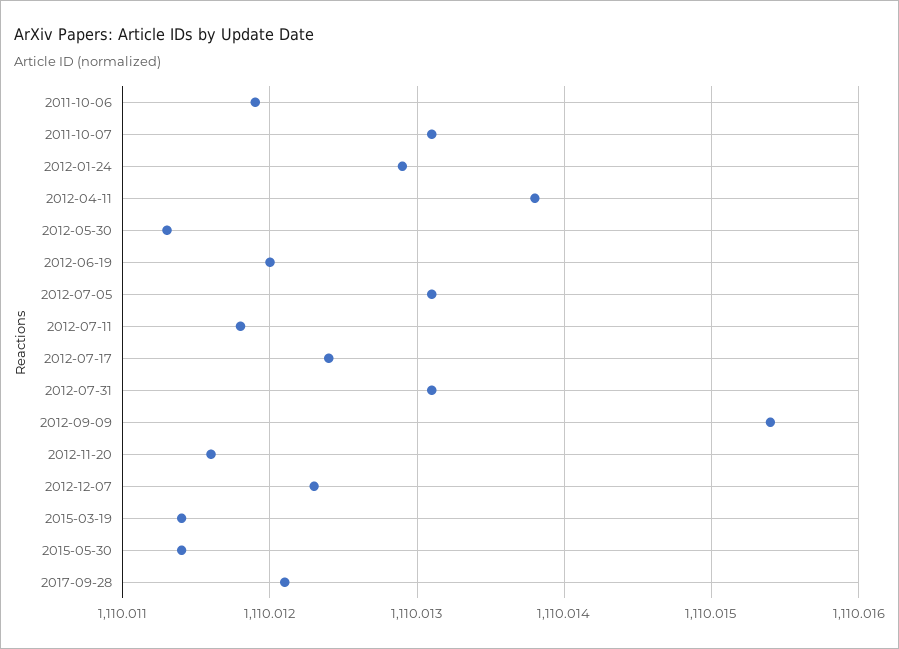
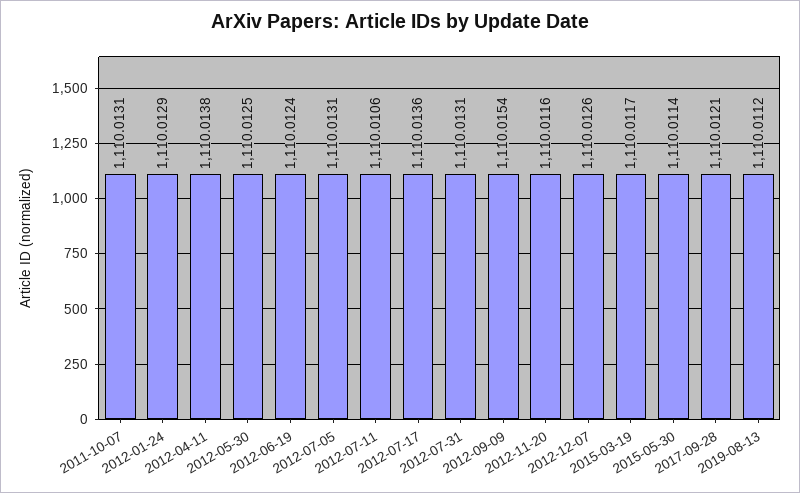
2011-10-06: 1110.0119 -> none
2012-05-30: 1110.0113 -> 1110.0125
2012-06-19: 1110.012 -> 1110.0124
2012-07-11: 1110.0118 -> 1110.0106
2012-07-17: 1110.0124 -> 1110.0136
2012-12-07: 1110.0123 -> 1110.0126
2015-03-19: 1110.0114 -> 1110.0117
2019-08-13: none -> 1110.0112

